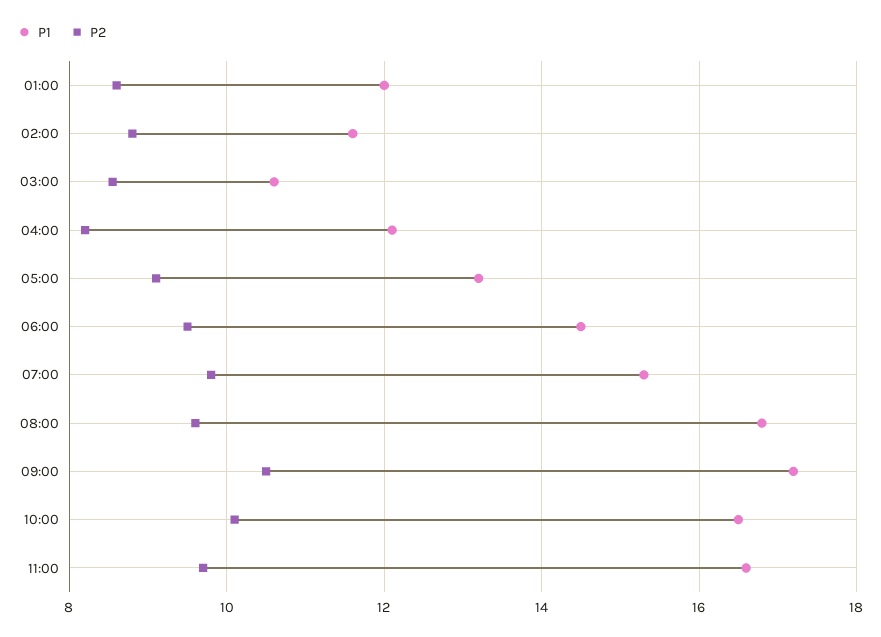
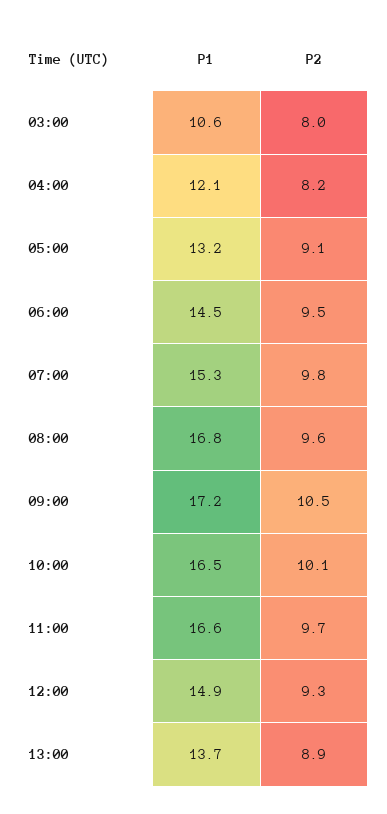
P1, 01:00: 12 -> none
P2, 01:00: 8.6 -> none
P1, 02:00: 11.6 -> none
P2, 02:00: 8.8 -> none
P2, 03:00: 8.6 -> 8
P1, 12:00: none -> 14.9
P2, 12:00: none -> 9.3
P1, 13:00: none -> 13.7
P2, 13:00: none -> 8.9

